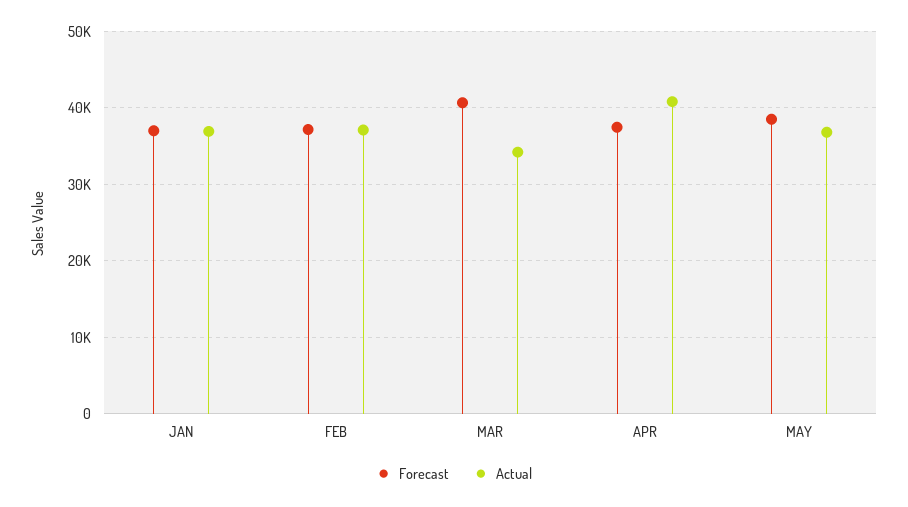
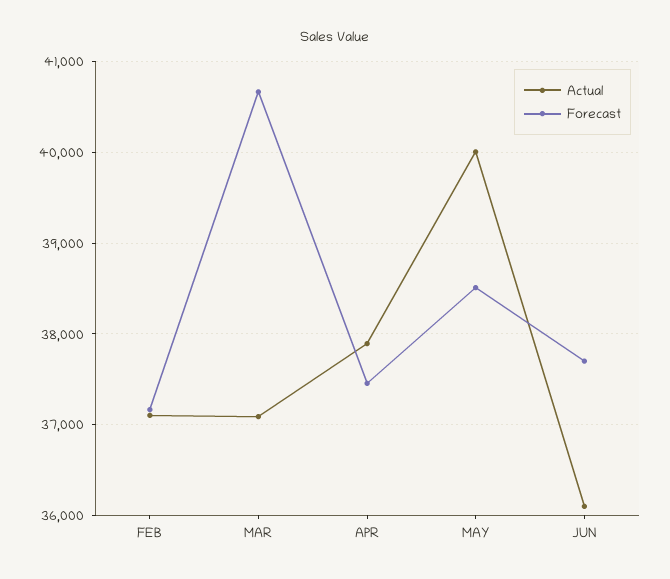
Forecast, JAN: 37000 -> none
Actual, JAN: 37000 -> none
Actual, MAR: 34000 -> 37100
Actual, APR: 41000 -> 37900
Actual, MAY: 37000 -> 40000
Actual, JUN: none -> 36100
Forecast, JUN: none -> 37700

